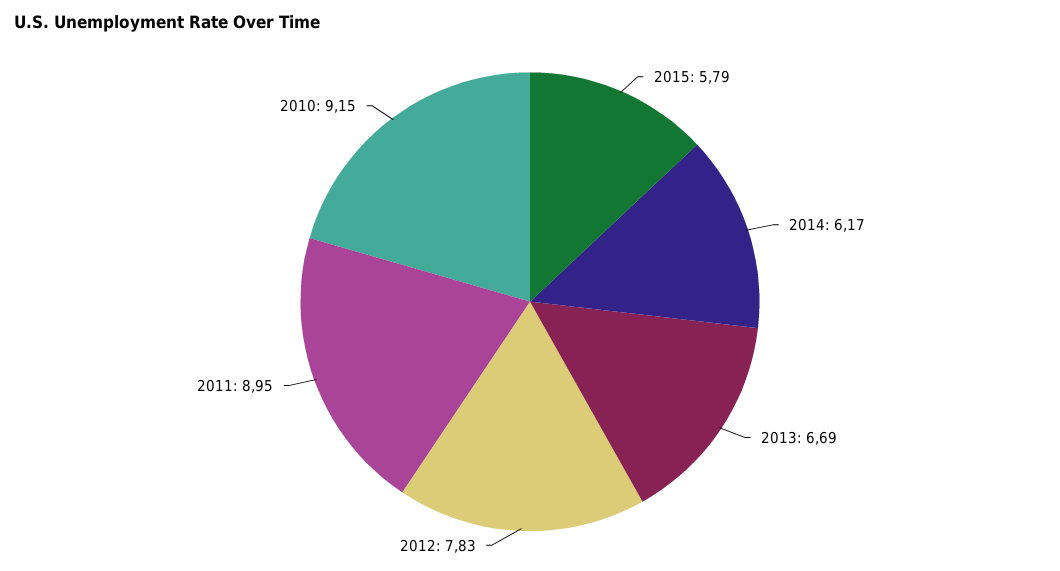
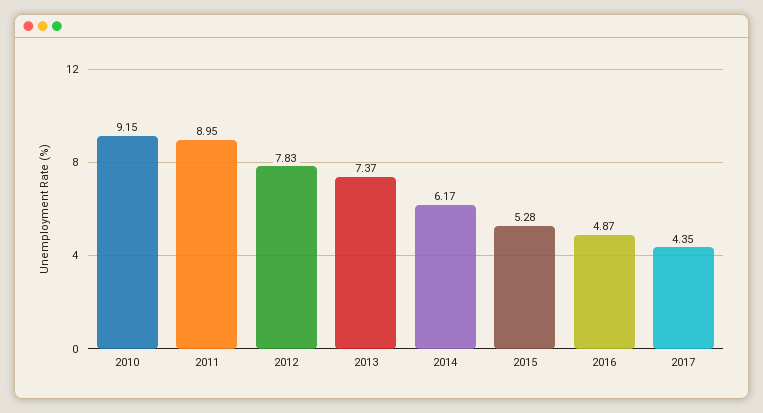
2015: 5.79 -> 5.28
2013: 6.69 -> 7.37
2016: none -> 4.87
2017: none -> 4.35

